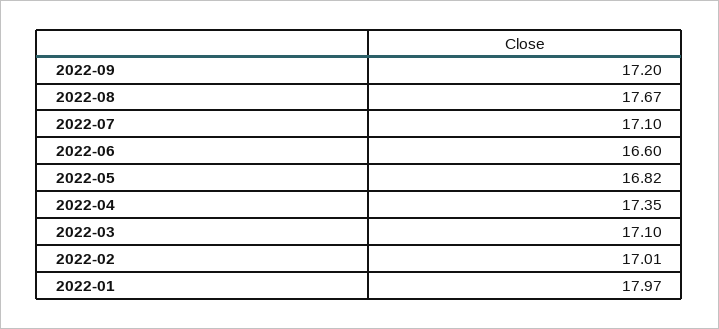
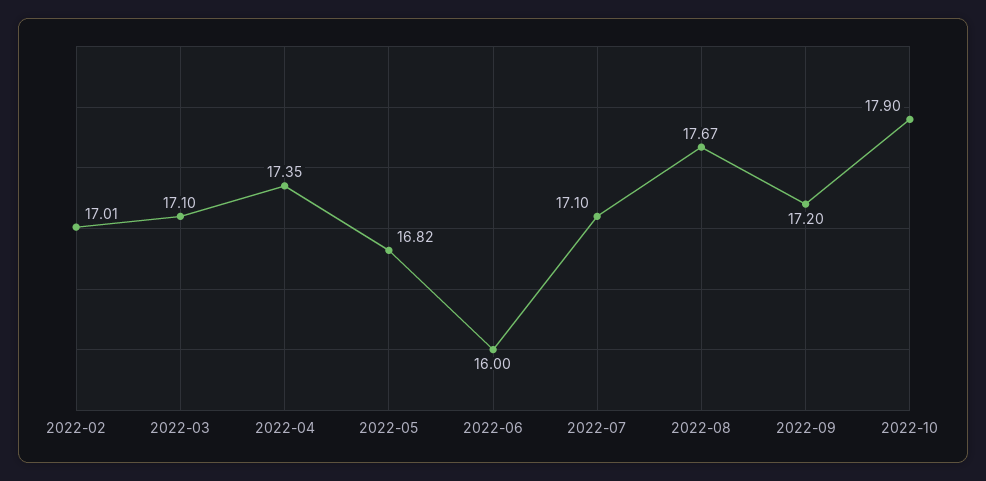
2022-06: 16.6 -> 16
2022-01: 17.97 -> none
2022-10: none -> 17.9

